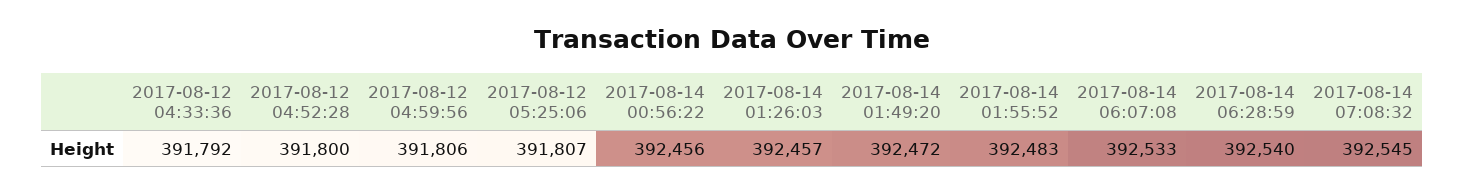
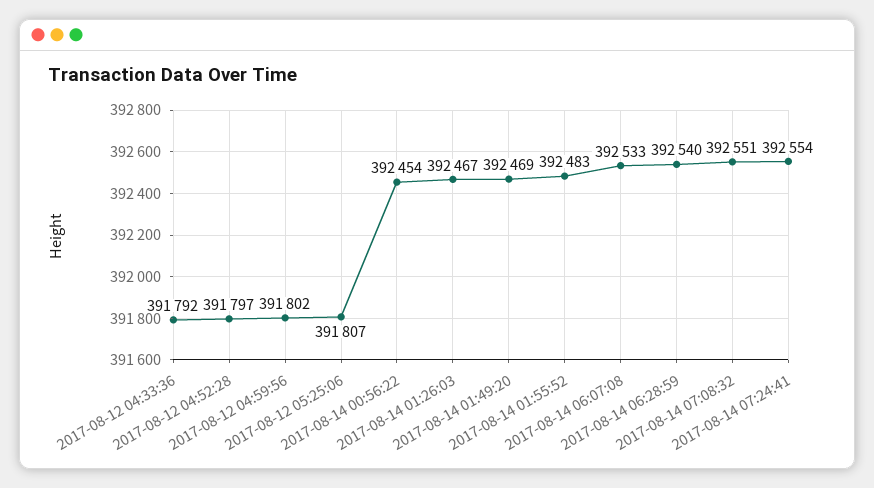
2017-08-12 04:52:28: 391800 -> 391797
2017-08-12 04:59:56: 391806 -> 391802
2017-08-14 00:56:22: 392456 -> 392454
2017-08-14 01:26:03: 392457 -> 392467
2017-08-14 01:49:20: 392472 -> 392469
2017-08-14 07:08:32: 392545 -> 392551
2017-08-14 07:24:41: none -> 392554

